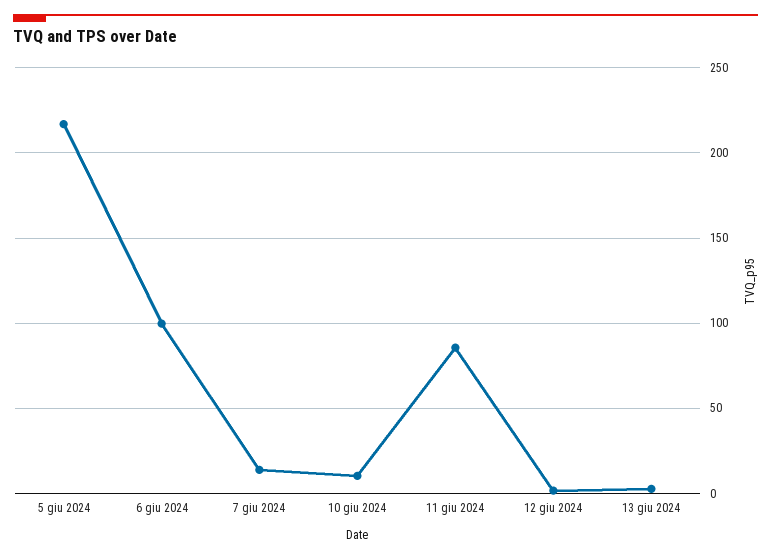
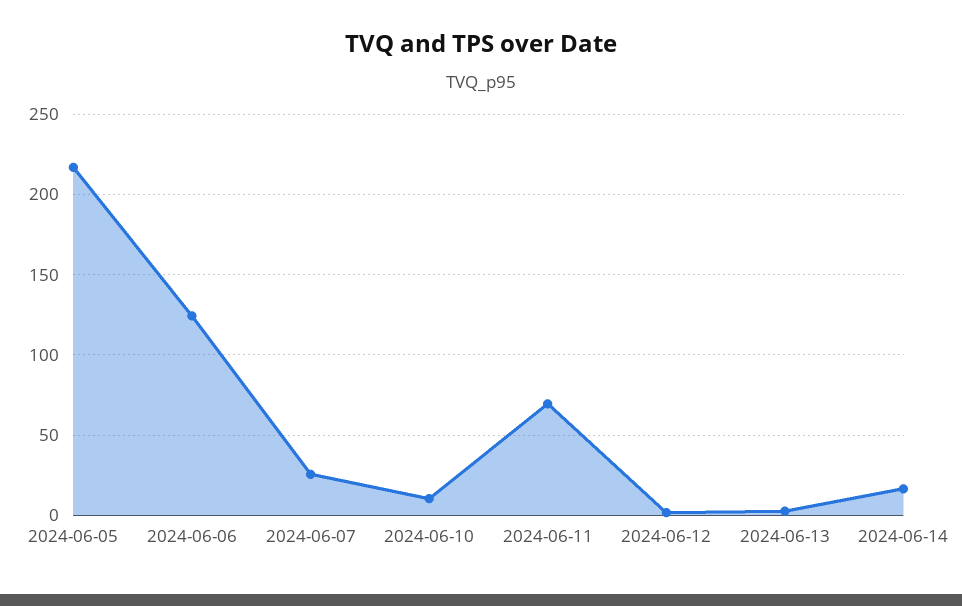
6 giu 2024: 100 -> 125
7 giu 2024: 15 -> 25
11 giu 2024: 85 -> 70
2024-06-14: none -> 15

